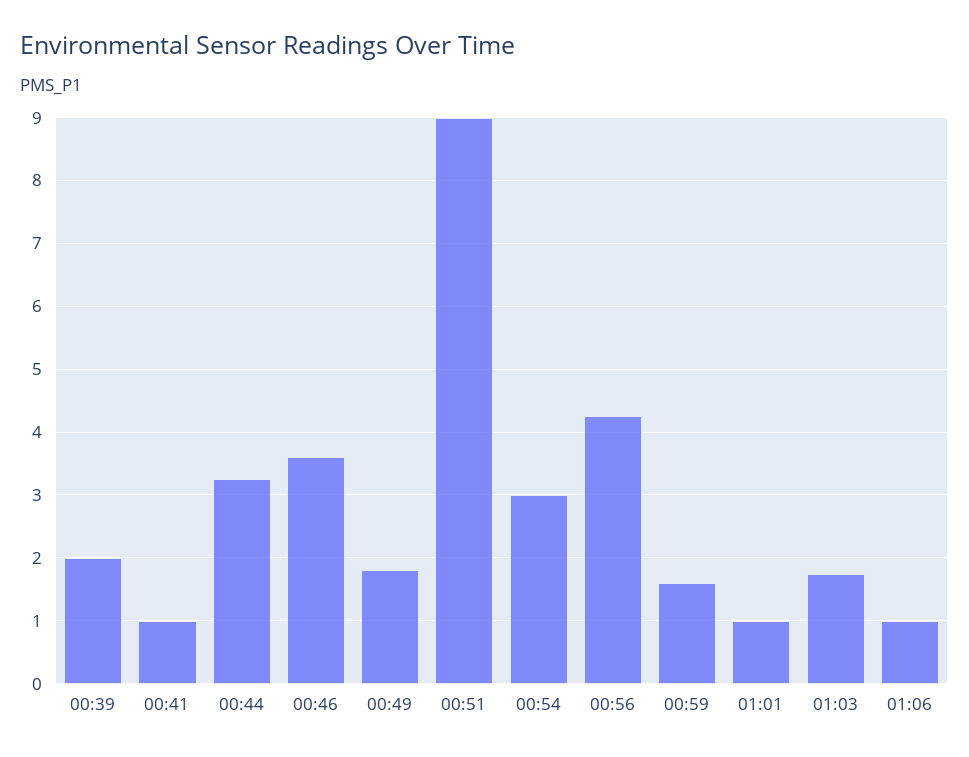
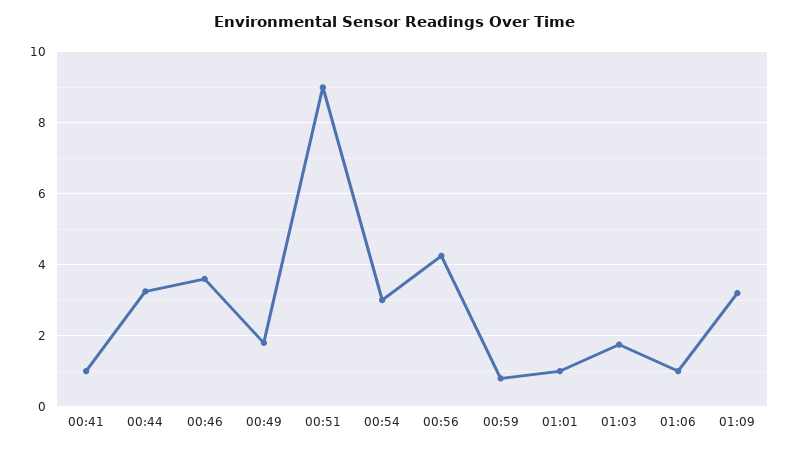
00:39: 2 -> none
00:59: 1.6 -> 0.8
01:09: none -> 3.2

